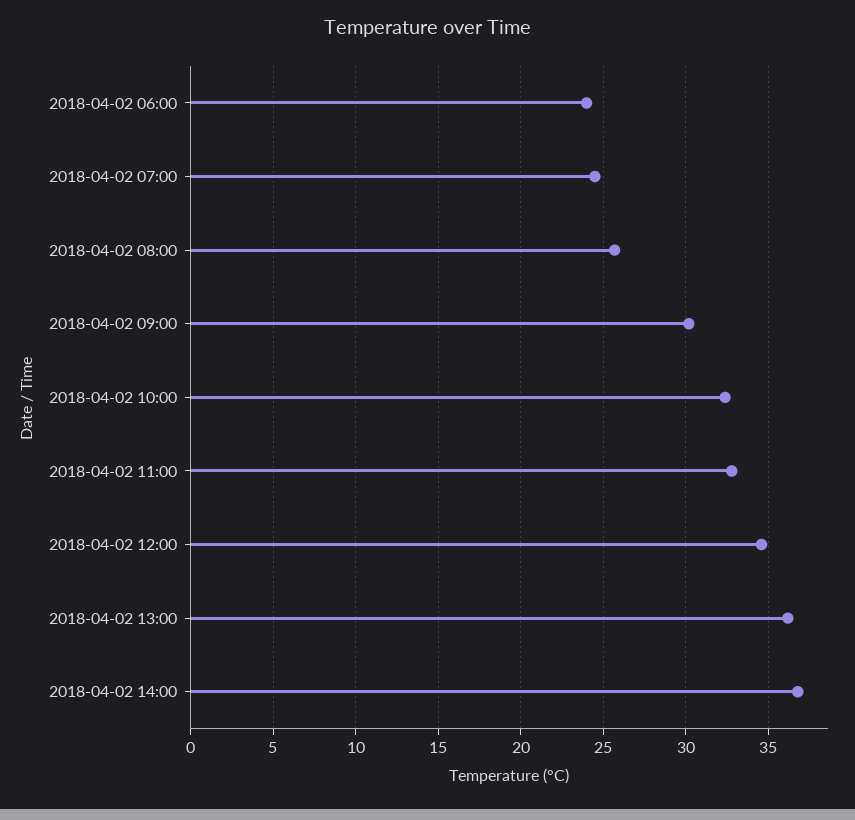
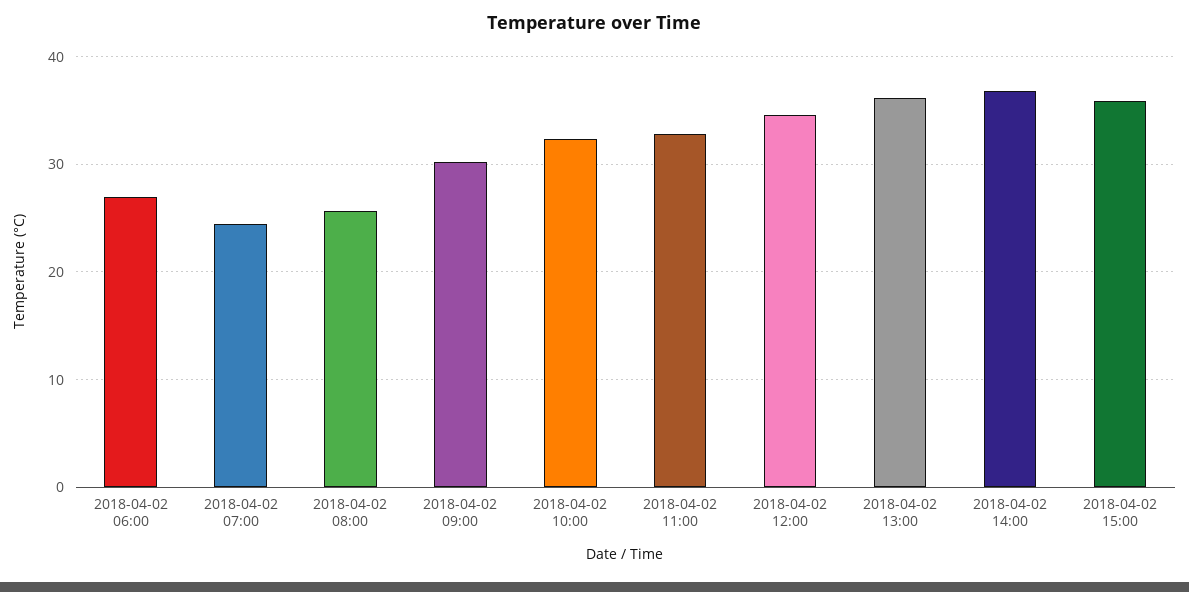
2018-04-02 06:00: 24 -> 27
2018-04-02 15:00: none -> 36

